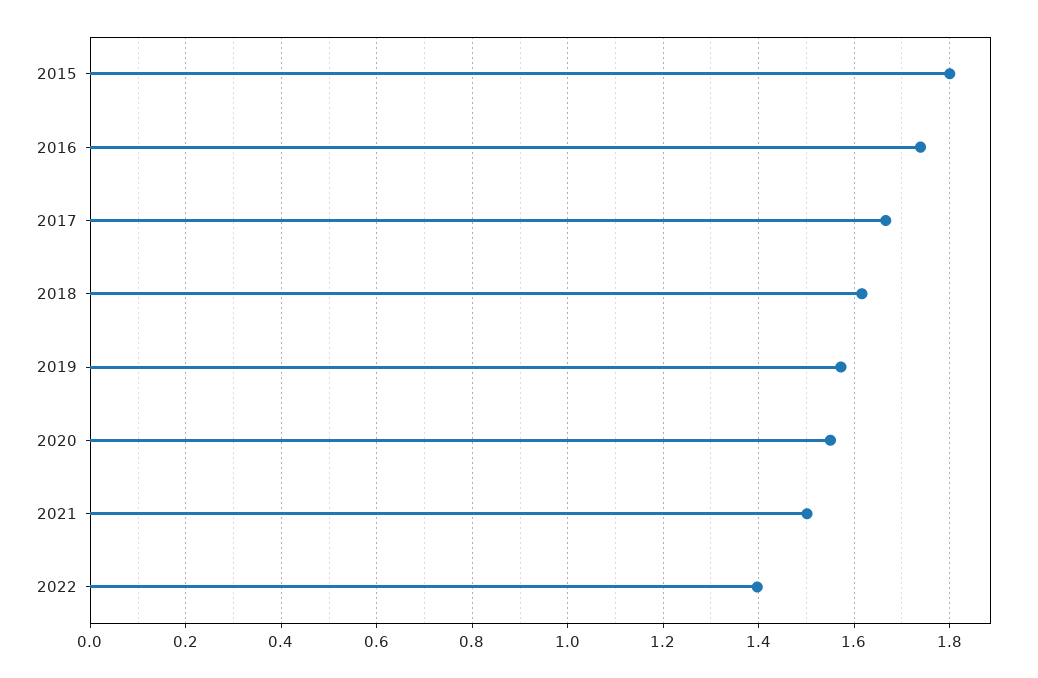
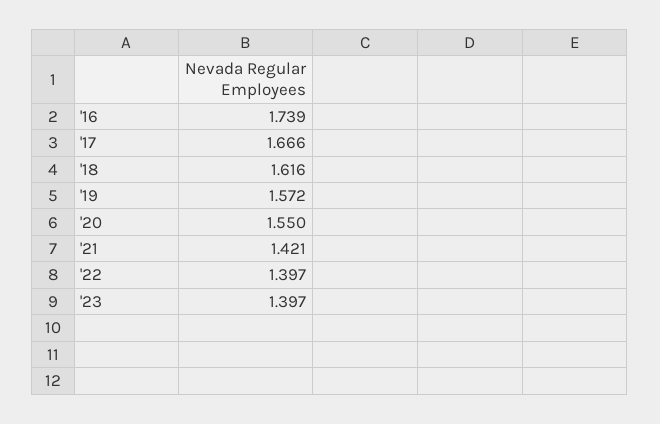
2015: 1.8 -> none
2021: 1.5 -> 1.421
'23: none -> 1.397

